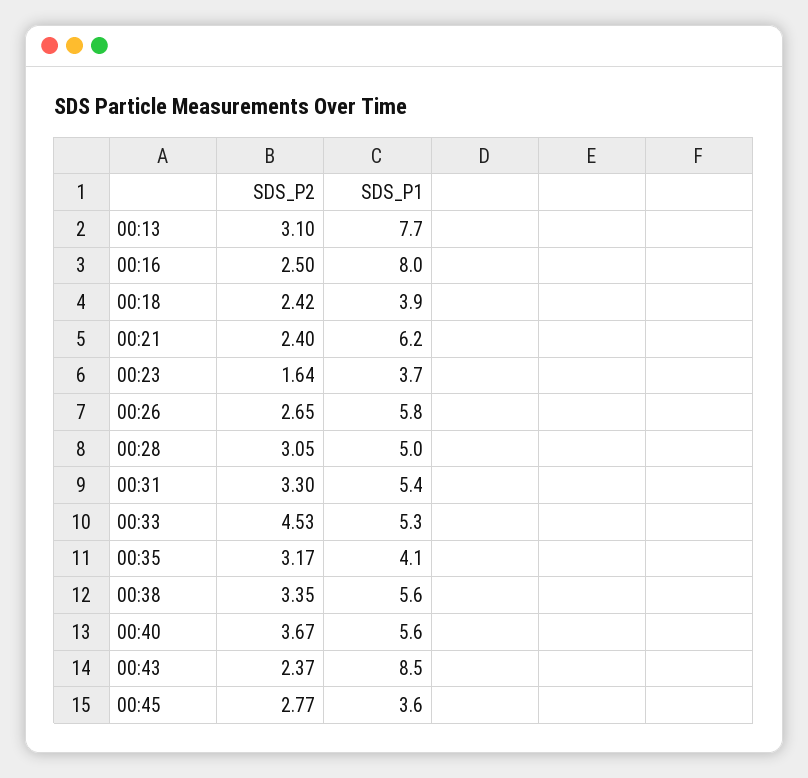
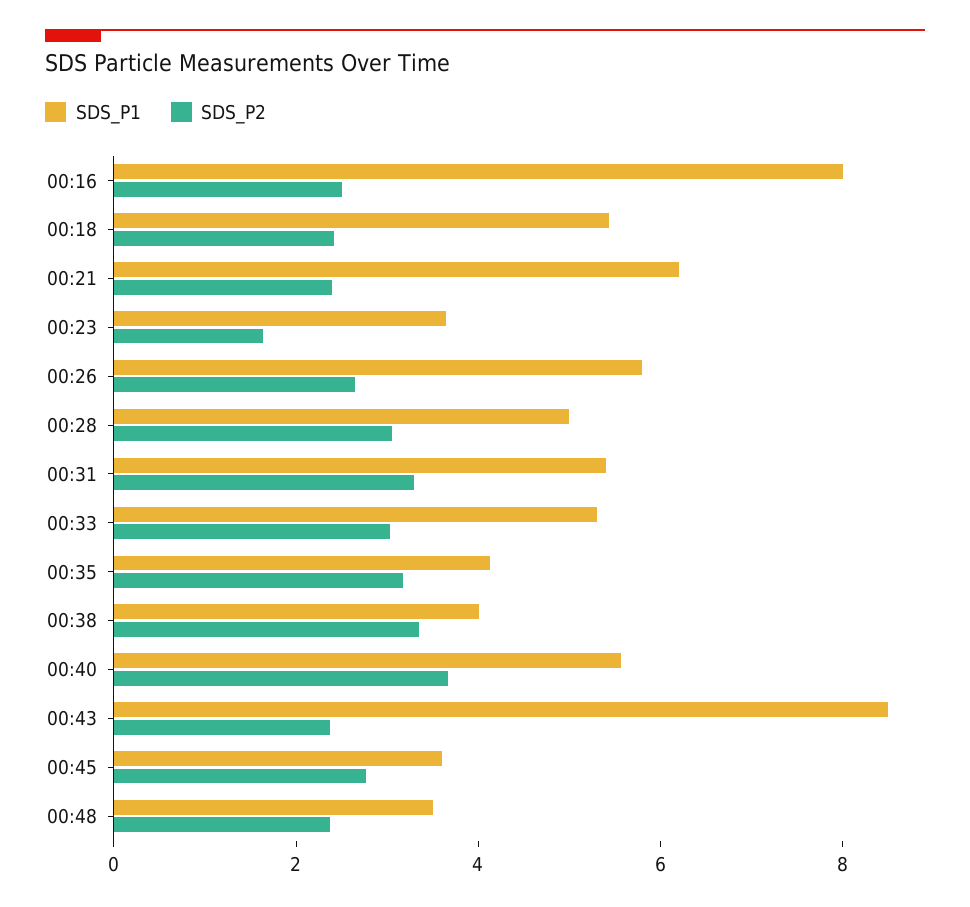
SDS_P2, 00:13: 3.1 -> none
SDS_P1, 00:13: 7.7 -> none
SDS_P1, 00:18: 3.9 -> 5.5
SDS_P2, 00:33: 4.53 -> 3
SDS_P1, 00:38: 5.6 -> 4
SDS_P1, 00:48: none -> 3.5
SDS_P2, 00:48: none -> 2.5

